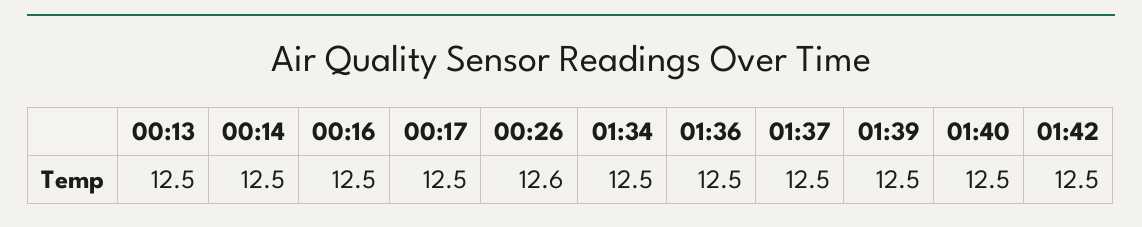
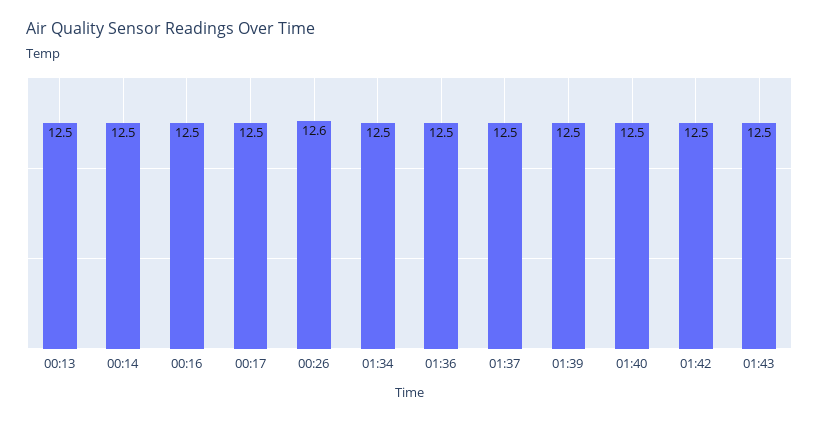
01:43: none -> 12.5

